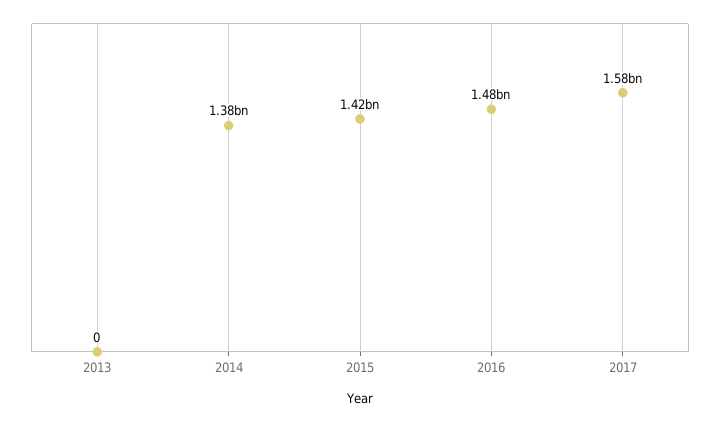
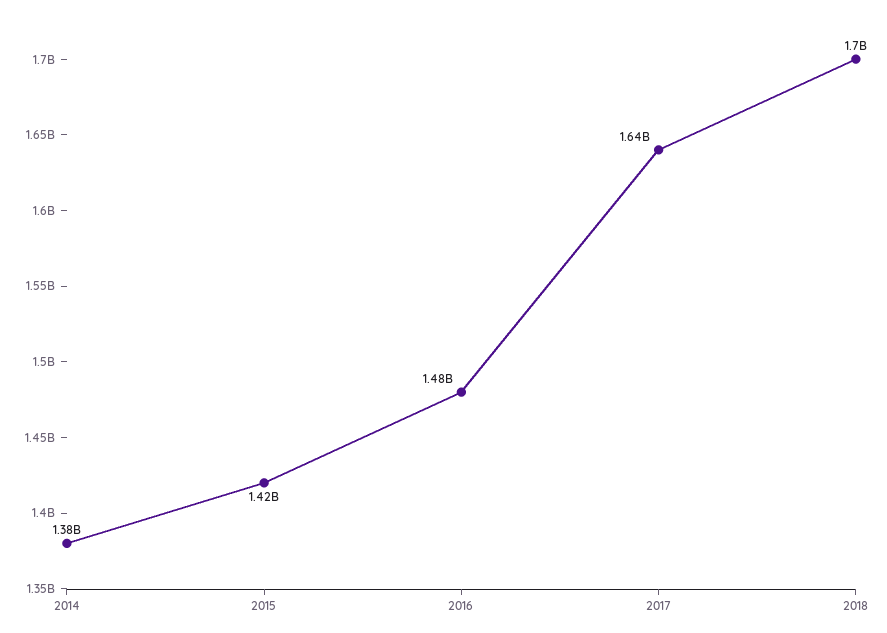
2013: 0 -> none
2017: 1580000000 -> 1640000000
2018: none -> 1700000000

